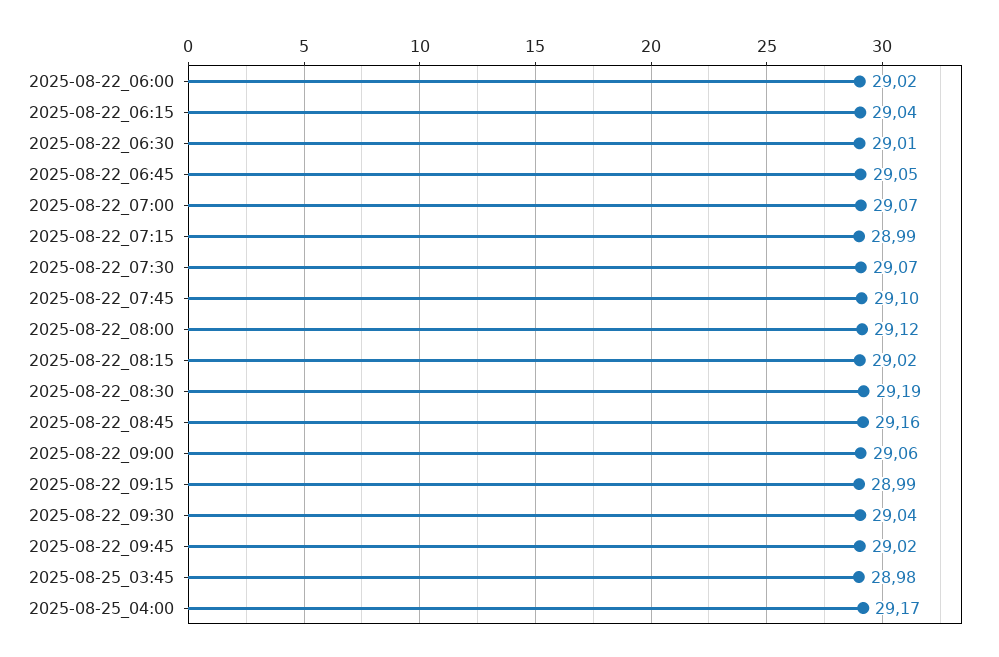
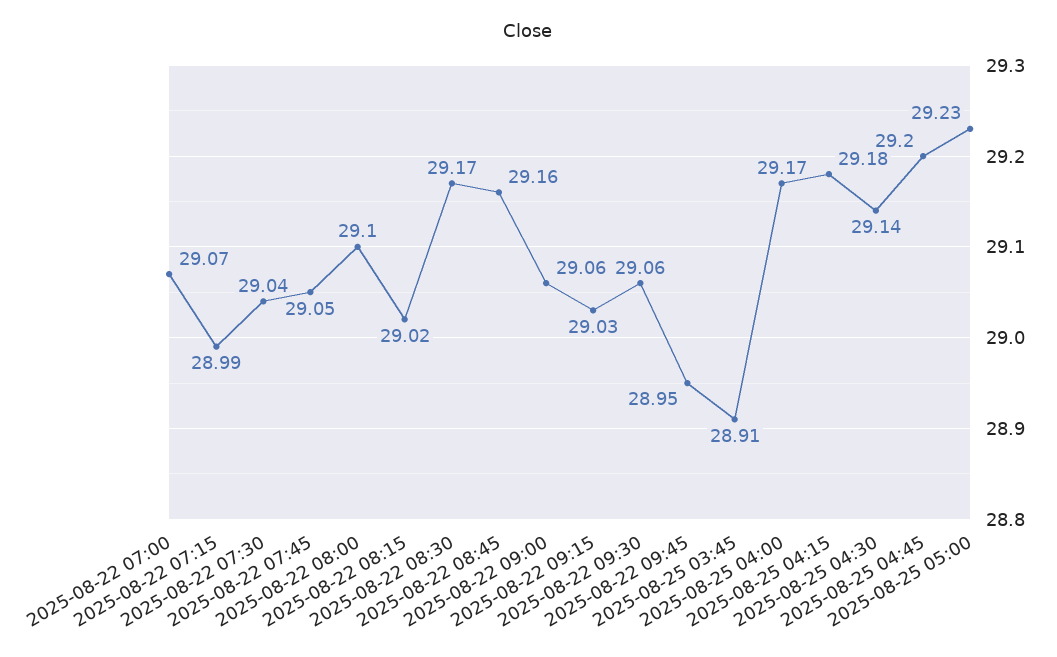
2025-08-22_06:00: 29.02 -> none
2025-08-22_06:15: 29.04 -> none
2025-08-22_06:30: 29.01 -> none
2025-08-22_06:45: 29.05 -> none
2025-08-22_07:30: 29.07 -> 29.04
2025-08-22_07:45: 29.1 -> 29.05
2025-08-22_08:00: 29.12 -> 29.1
2025-08-22_08:30: 29.19 -> 29.17
2025-08-22_09:15: 28.99 -> 29.03
2025-08-22_09:30: 29.04 -> 29.06
2025-08-22_09:45: 29.02 -> 28.95
2025-08-25_03:45: 28.98 -> 28.91
2025-08-25 04:15: none -> 29.18
2025-08-25 04:30: none -> 29.14
2025-08-25 04:45: none -> 29.2
2025-08-25 05:00: none -> 29.23

